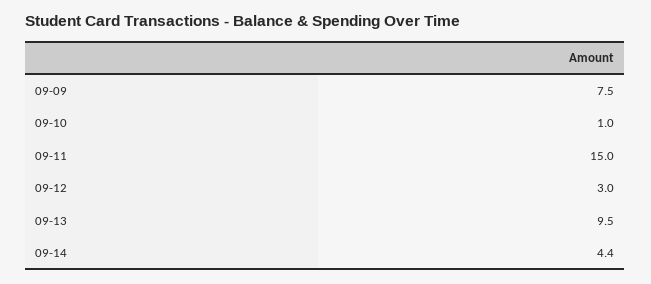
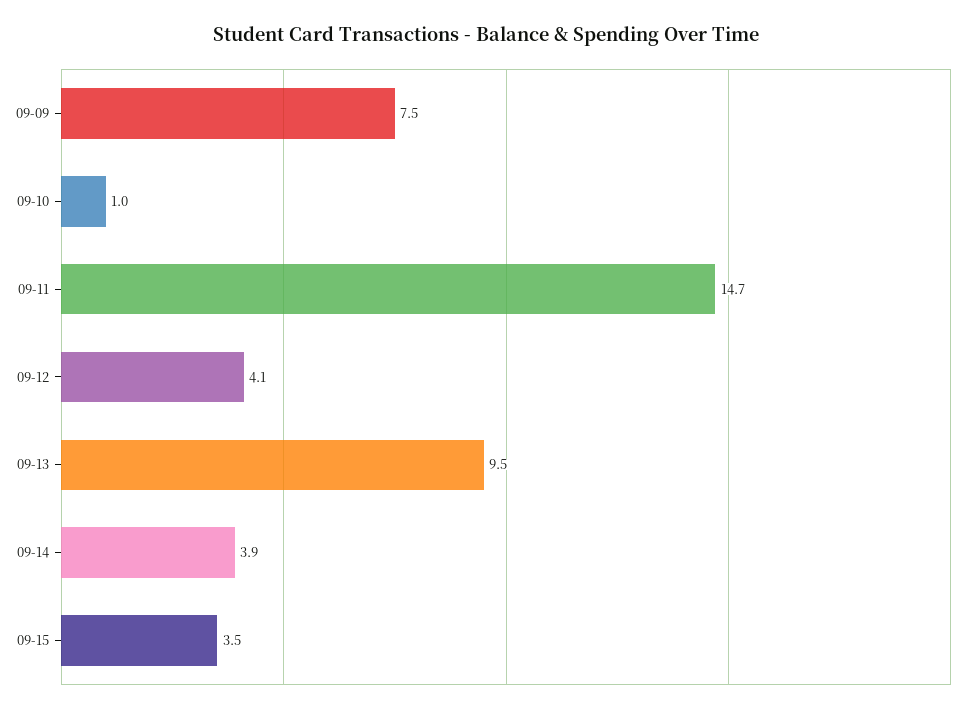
09-11: 15 -> 14.7
09-12: 3 -> 4.1
09-14: 4.4 -> 3.9
09-15: none -> 3.5

